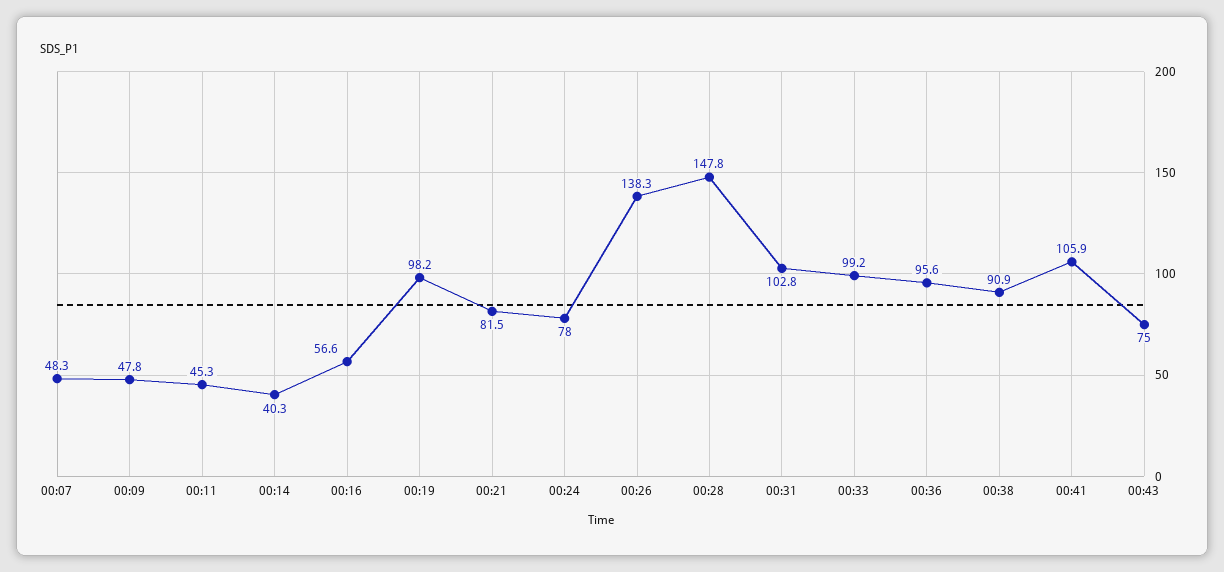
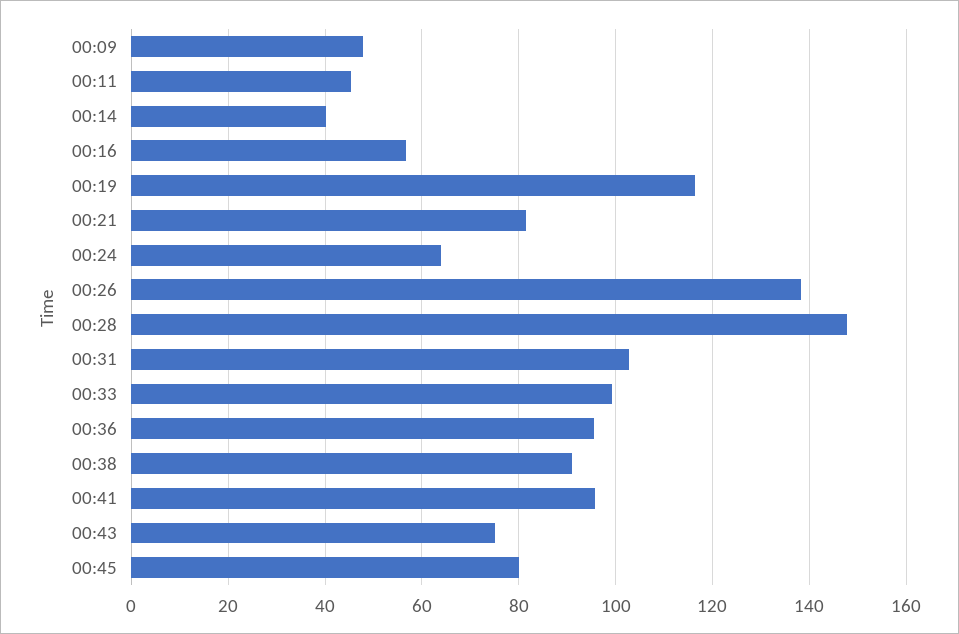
00:07: 48.3 -> none
00:19: 98.2 -> 116
00:24: 78 -> 64
00:41: 105.9 -> 96
00:45: none -> 80

